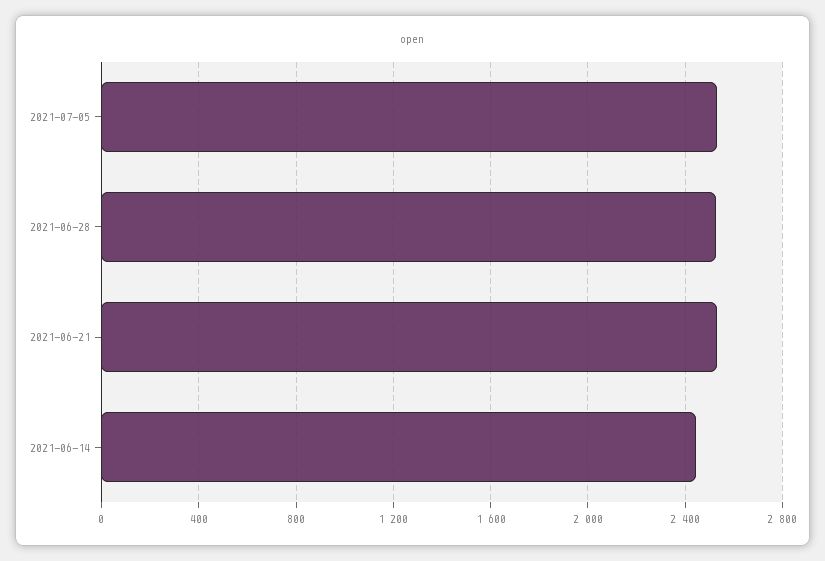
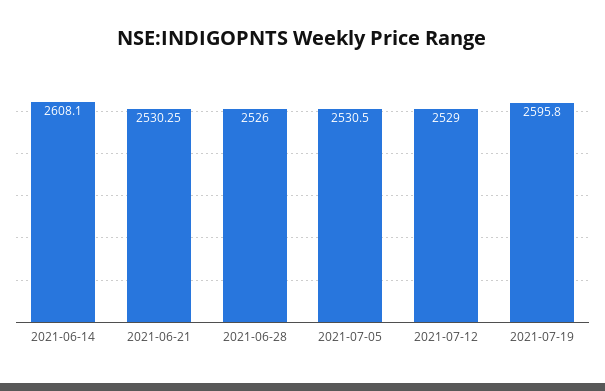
2021-06-14: 2450 -> 2608.1
2021-07-12: none -> 2529
2021-07-19: none -> 2595.8

